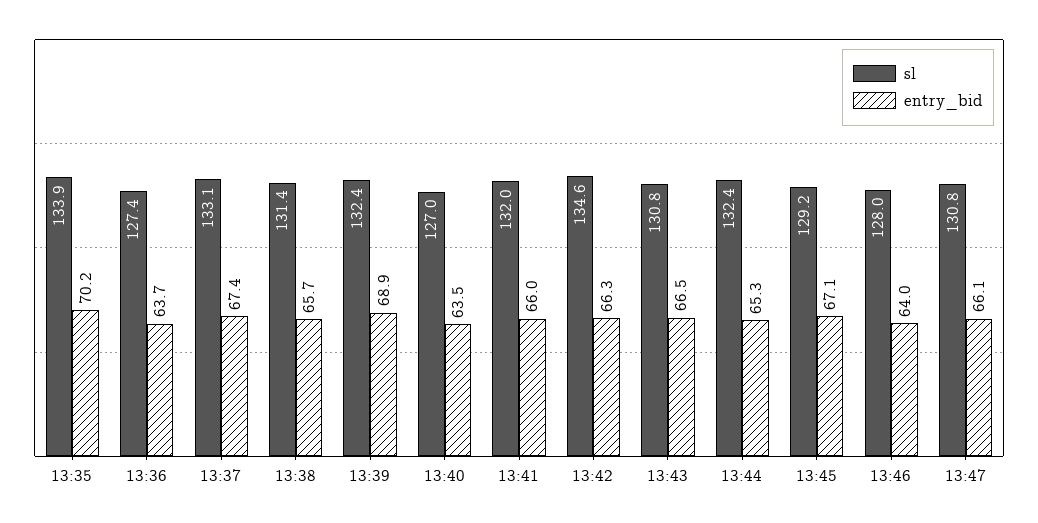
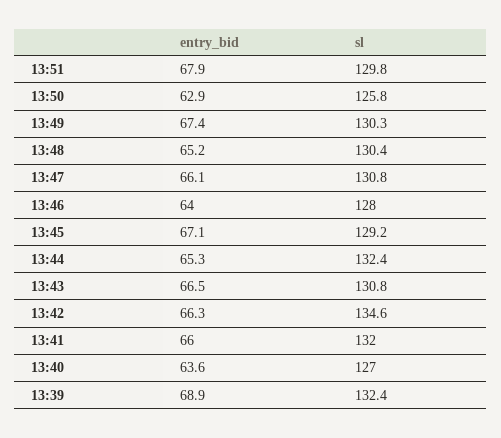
sl, 13:35: 133.9 -> none
entry_bid, 13:35: 70.2 -> none
sl, 13:36: 127.4 -> none
entry_bid, 13:36: 63.7 -> none
sl, 13:37: 133.1 -> none
entry_bid, 13:37: 67.4 -> none
sl, 13:38: 131.4 -> none
entry_bid, 13:38: 65.7 -> none
entry_bid, 13:40: 63.5 -> 63.6
entry_bid, 13:51: none -> 67.9
sl, 13:51: none -> 129.8
entry_bid, 13:50: none -> 62.9
sl, 13:50: none -> 125.8
entry_bid, 13:49: none -> 67.4
sl, 13:49: none -> 130.3
entry_bid, 13:48: none -> 65.2
sl, 13:48: none -> 130.4

